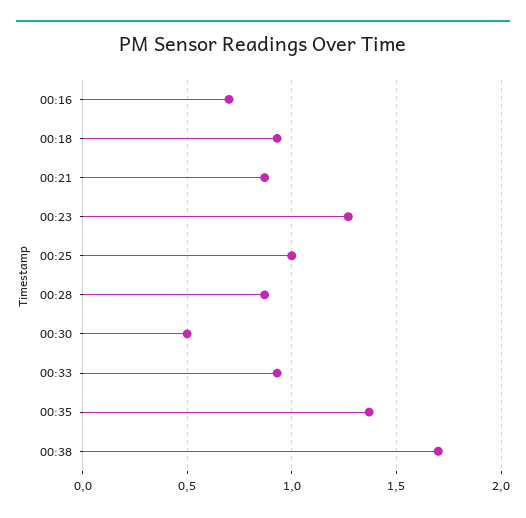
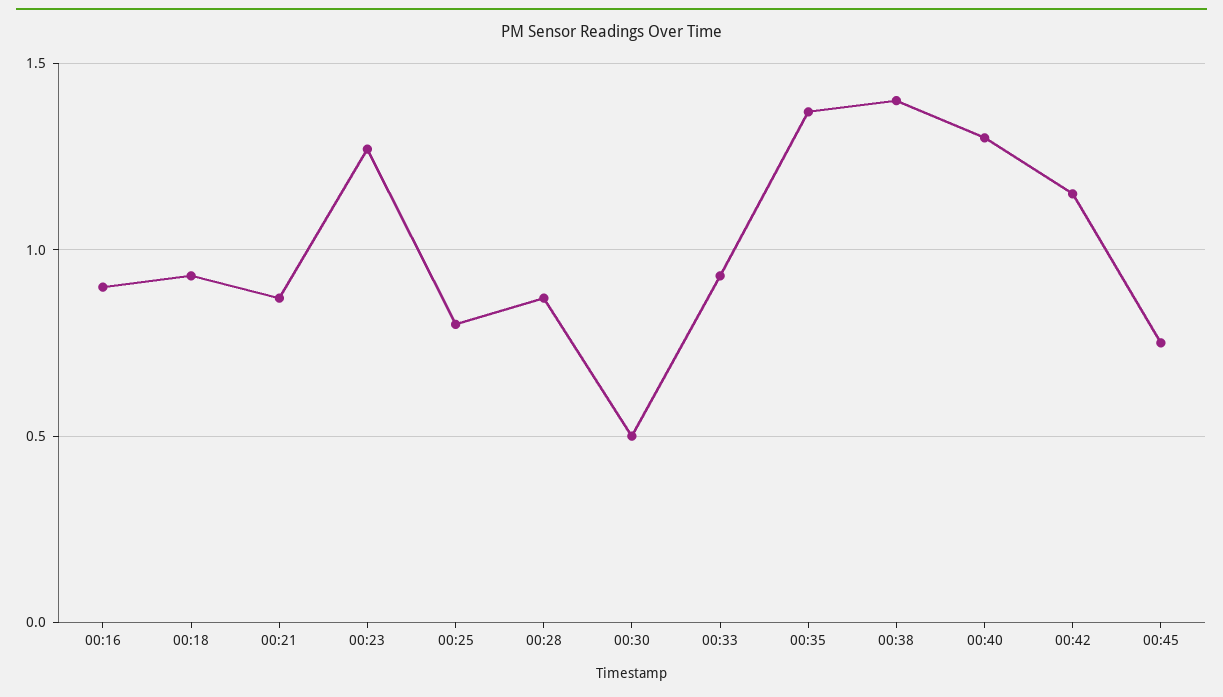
00:16: 0.7 -> 0.9
00:25: 1 -> 0.8
00:38: 1.7 -> 1.4
00:40: none -> 1.3
00:42: none -> 1.15
00:45: none -> 0.75

